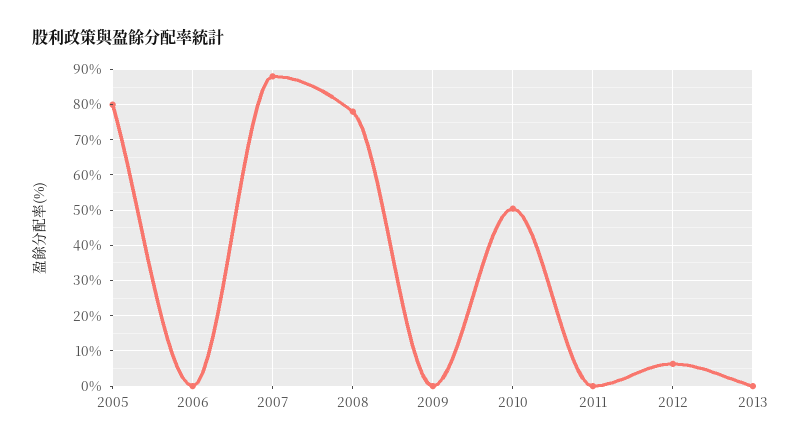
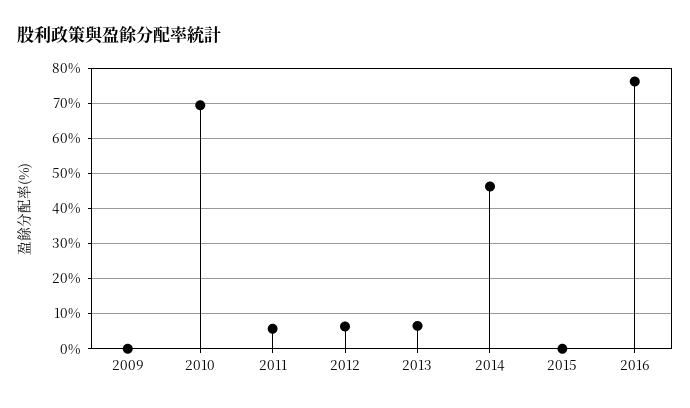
2005: 80 -> none
2006: 0 -> none
2007: 88 -> none
2008: 78 -> none
2010: 50 -> 70
2011: 0 -> 6
2013: 0 -> 6
2014: none -> 46
2015: none -> 0
2016: none -> 76

